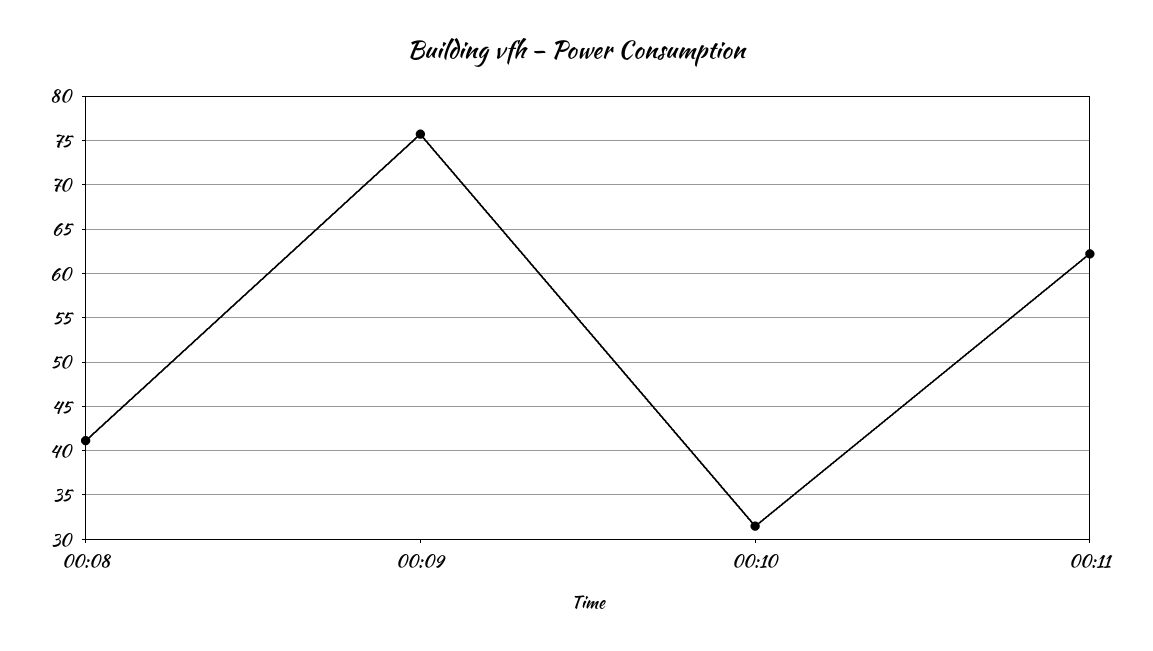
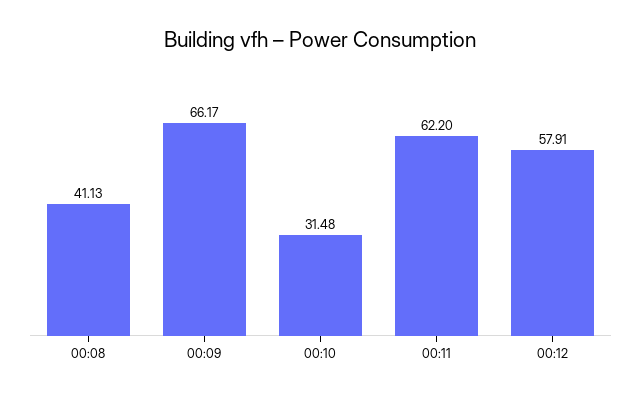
00:09: 76 -> 66.17
00:12: none -> 57.91

